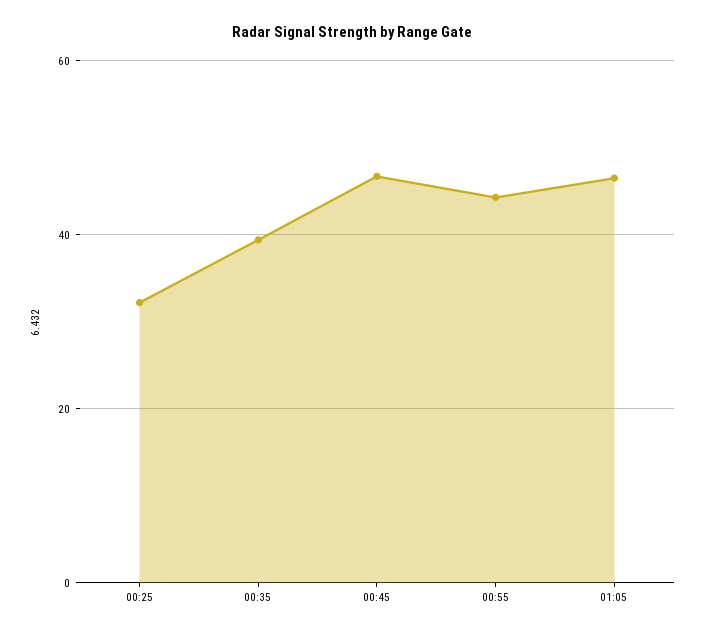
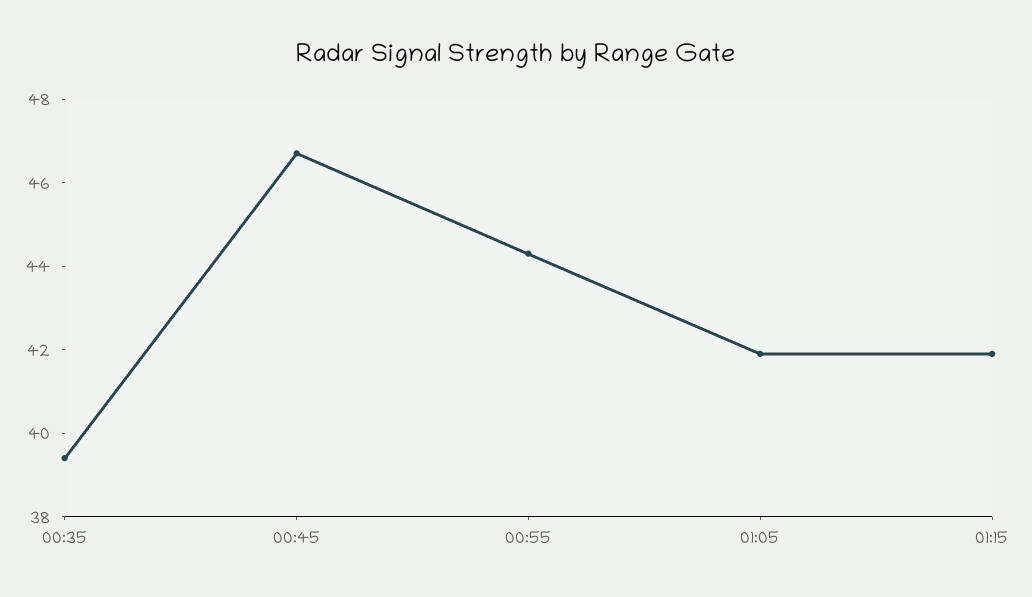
00:25: 32 -> none
01:05: 46 -> 42
01:15: none -> 42

